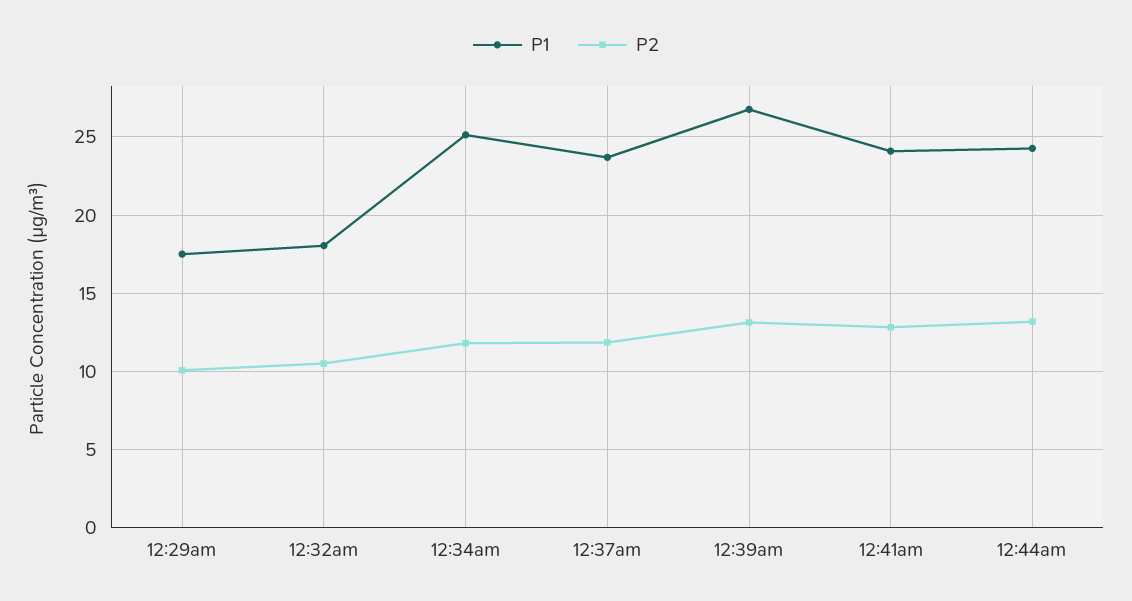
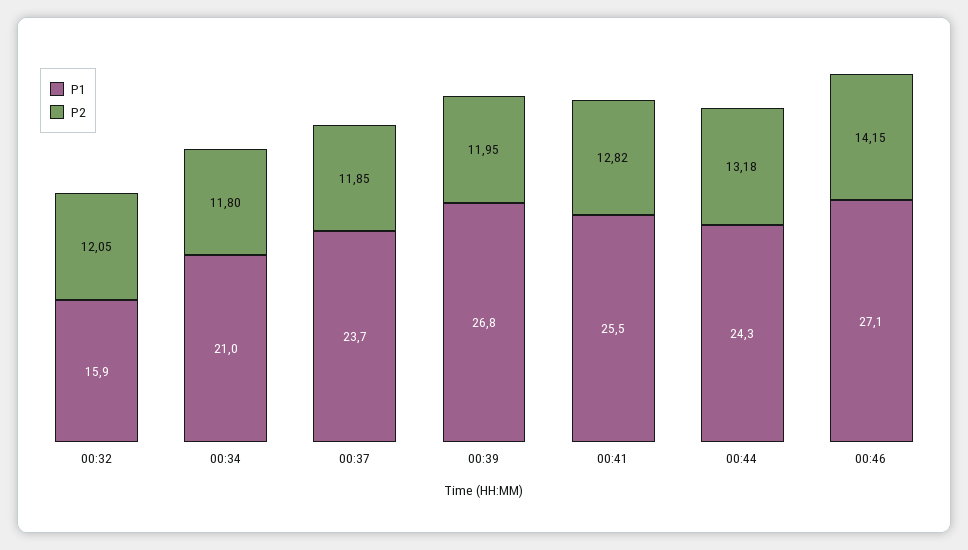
P1, 12:29am: 17.5 -> none
P2, 12:29am: 10 -> none
P1, 12:32am: 18 -> 15.9
P2, 12:32am: 10.5 -> 12.05
P1, 12:34am: 25 -> 21
P2, 12:39am: 13 -> 11.95
P1, 12:41am: 24 -> 25.5
P1, 00:46: none -> 27.1
P2, 00:46: none -> 14.15

